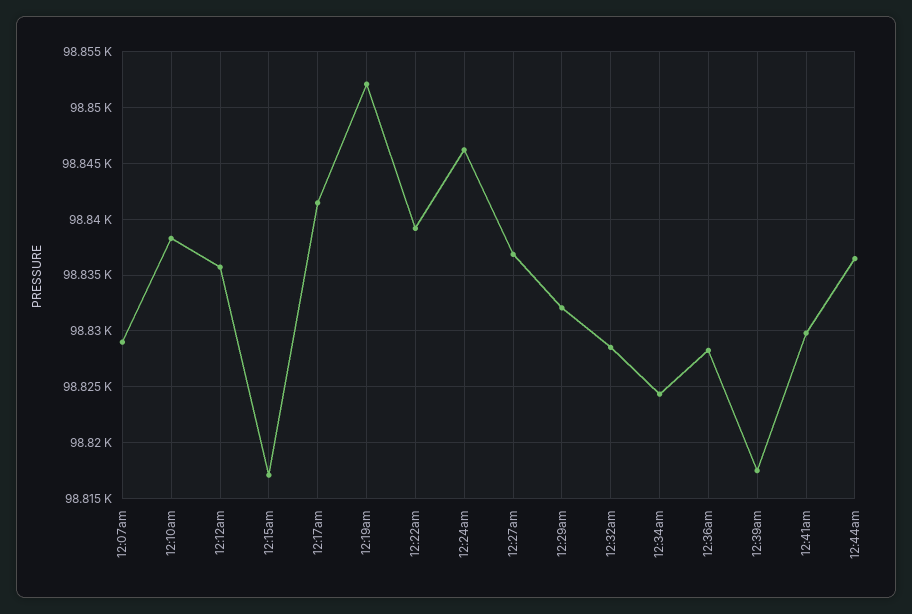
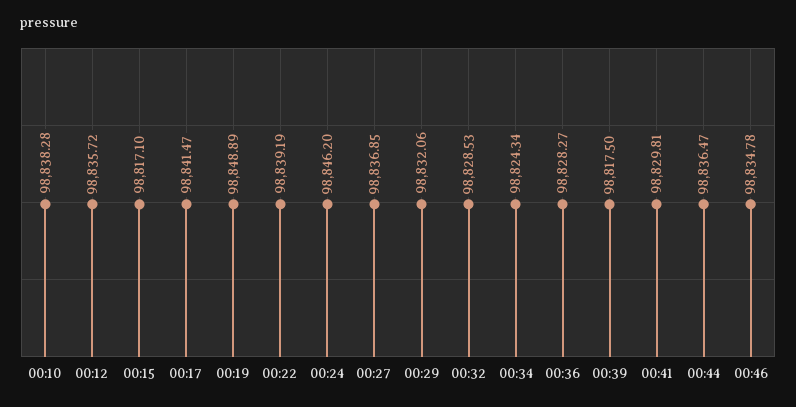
12:07am: 98829 -> none
12:19am: 98852 -> 98848.89
00:46: none -> 98834.78

